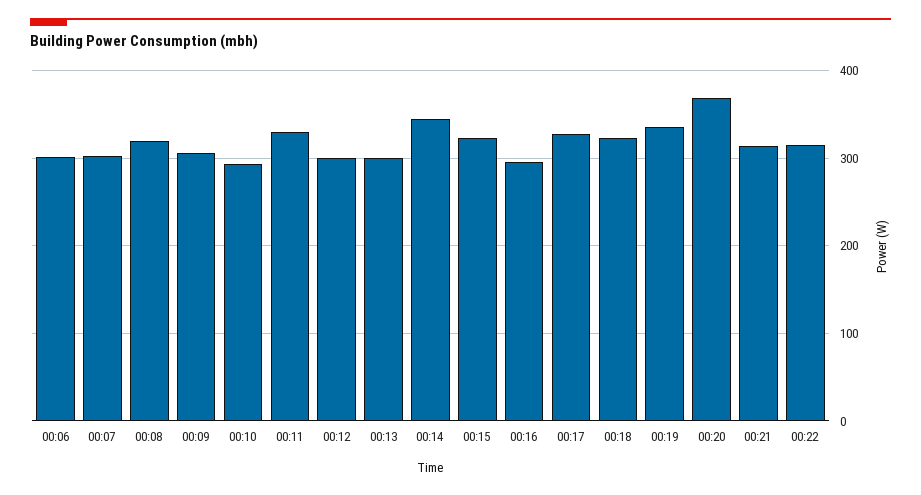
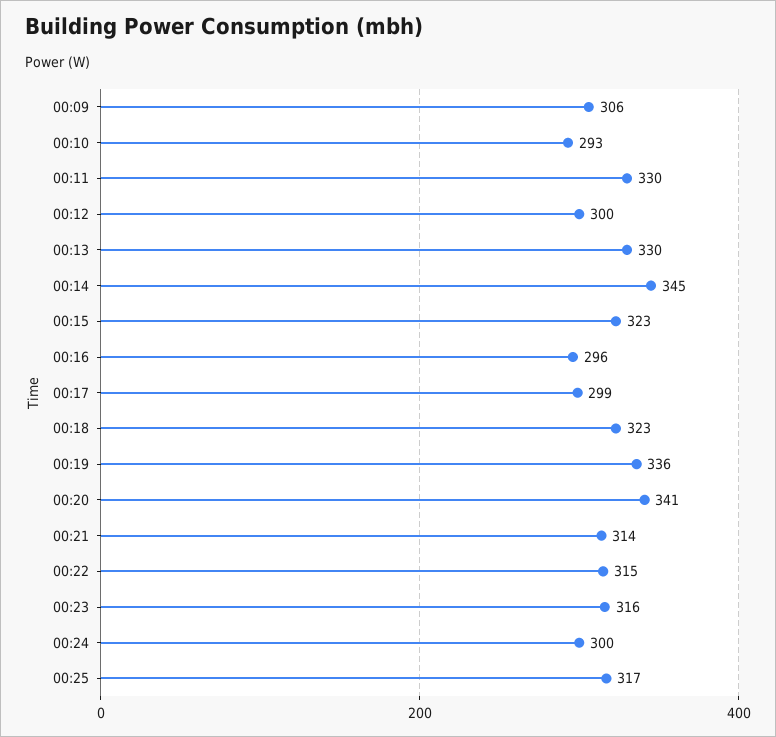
00:06: 300 -> none
00:07: 300 -> none
00:08: 320 -> none
00:13: 300 -> 330
00:17: 330 -> 299
00:20: 370 -> 341
00:23: none -> 316
00:24: none -> 300
00:25: none -> 317

